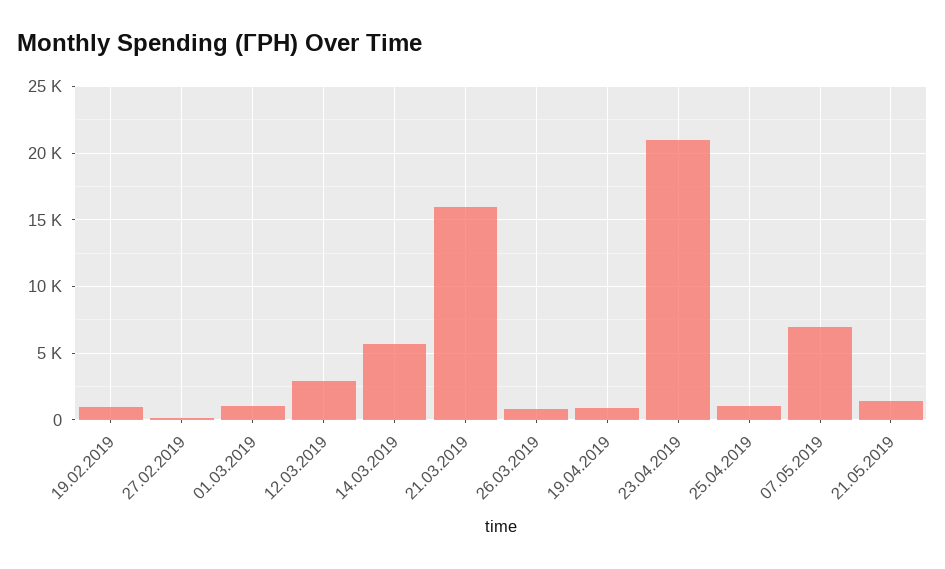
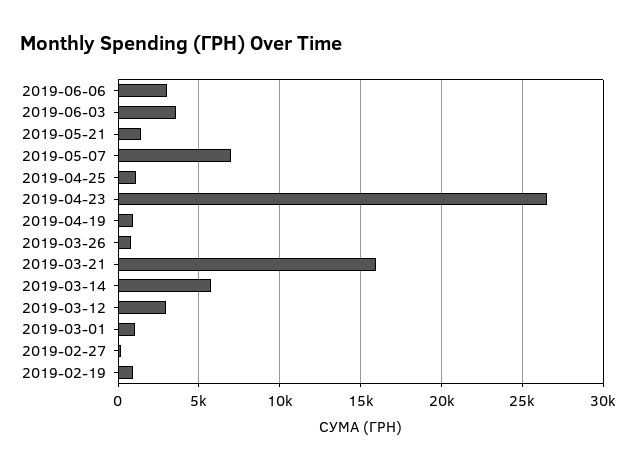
23.04.2019: 21000 -> 26500
2019-06-06: none -> 3000
2019-06-03: none -> 3500

